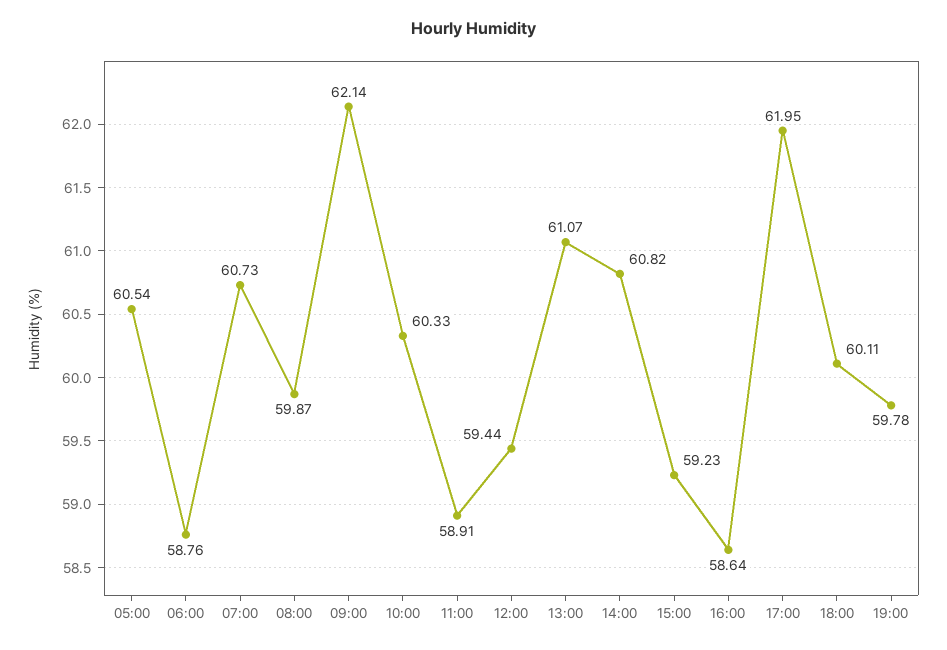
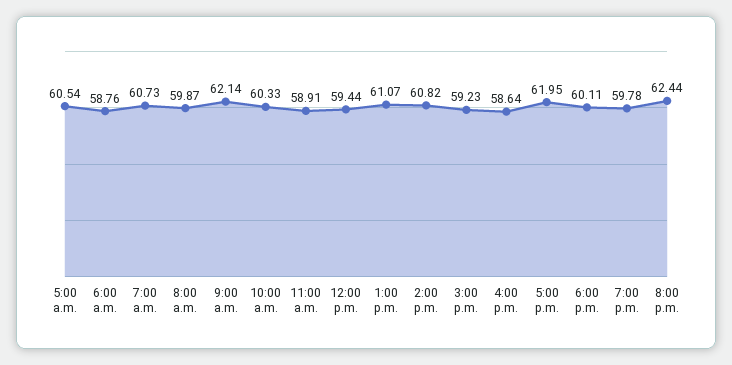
8:00 p.m.: none -> 62.44

